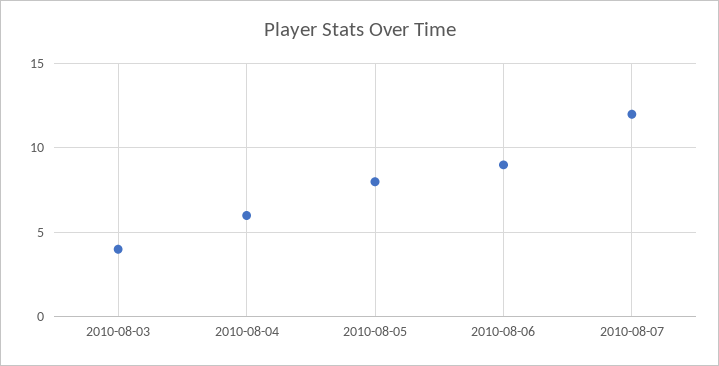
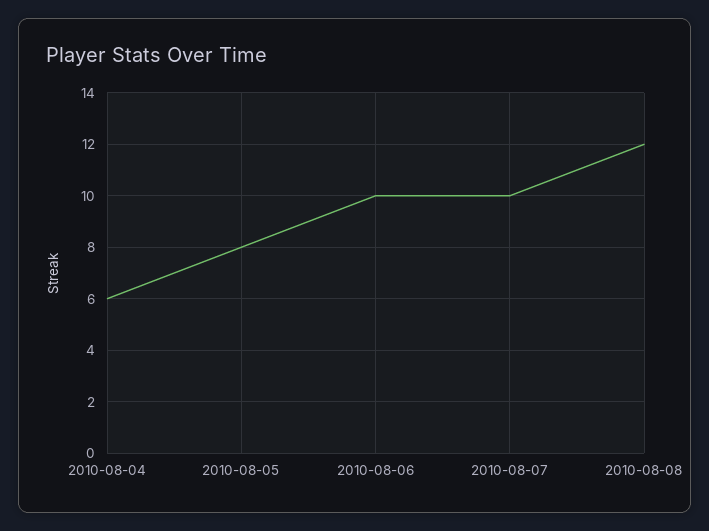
2010-08-03: 4 -> none
2010-08-06: 9 -> 10
2010-08-07: 12 -> 10
2010-08-08: none -> 12

